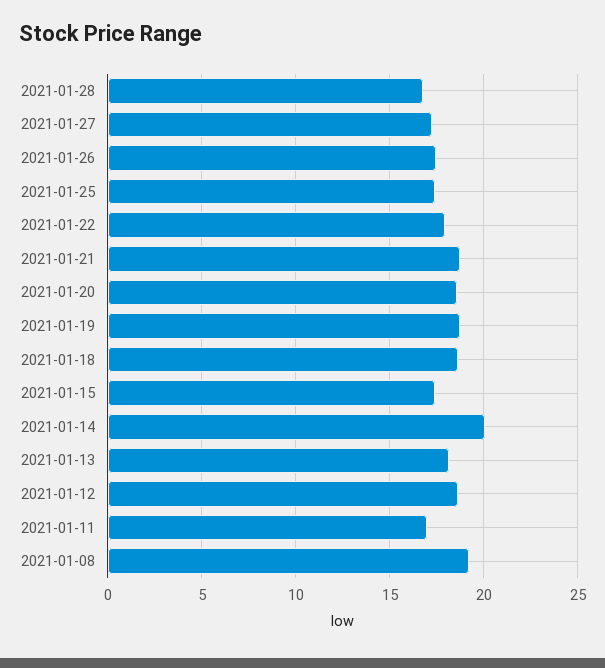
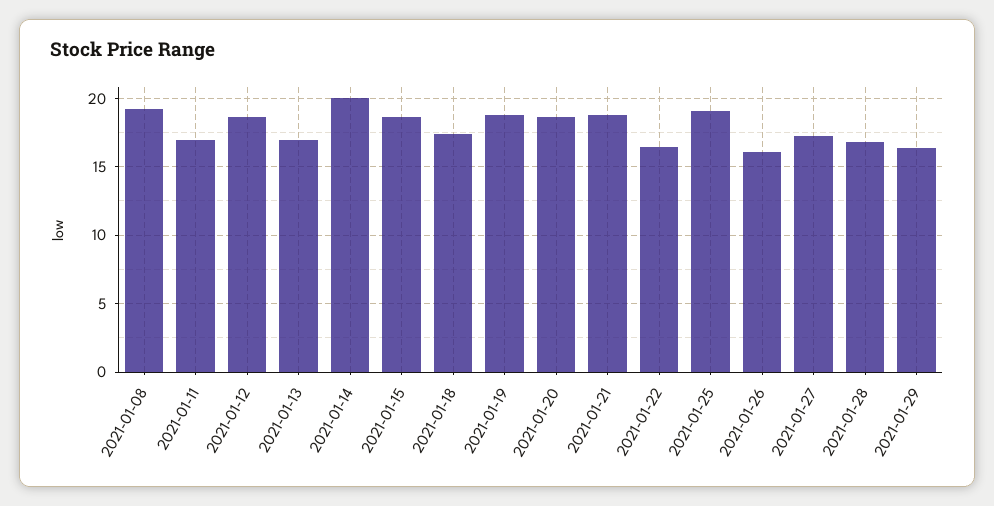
2021-01-26: 17.5 -> 16
2021-01-25: 17.5 -> 19
2021-01-22: 18 -> 16.5
2021-01-18: 18.5 -> 17.5
2021-01-15: 17.5 -> 18.5
2021-01-13: 18 -> 17
2021-01-29: none -> 16.5

